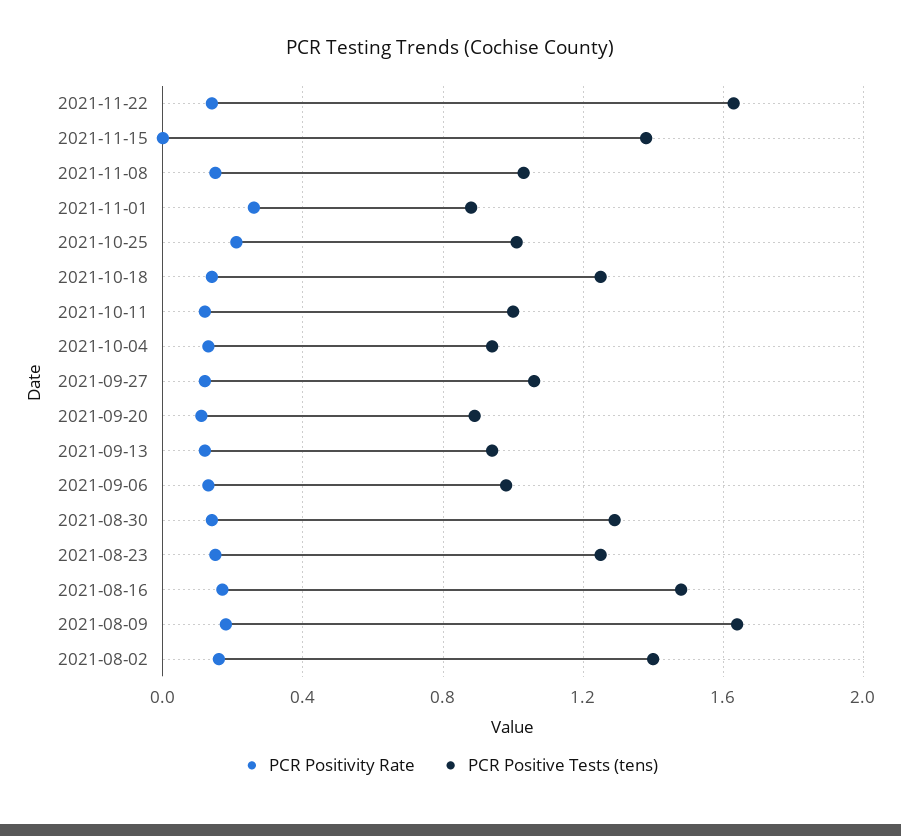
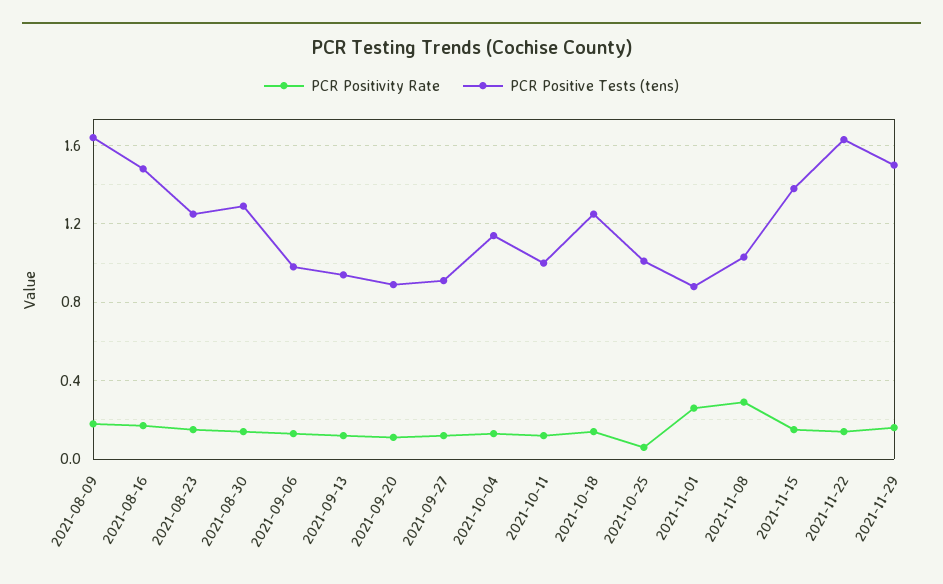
PCR Positivity Rate, 2021-11-15: 0 -> 0.15
PCR Positivity Rate, 2021-11-08: 0.15 -> 0.3
PCR Positivity Rate, 2021-10-25: 0.2 -> 0.05
PCR Positive Tests (tens), 2021-10-04: 0.95 -> 1.15
PCR Positive Tests (tens), 2021-09-27: 1.05 -> 0.9
PCR Positivity Rate, 2021-08-02: 0.15 -> none
PCR Positive Tests (tens), 2021-08-02: 1.4 -> none
PCR Positivity Rate, 2021-11-29: none -> 0.15
PCR Positive Tests (tens), 2021-11-29: none -> 1.5

